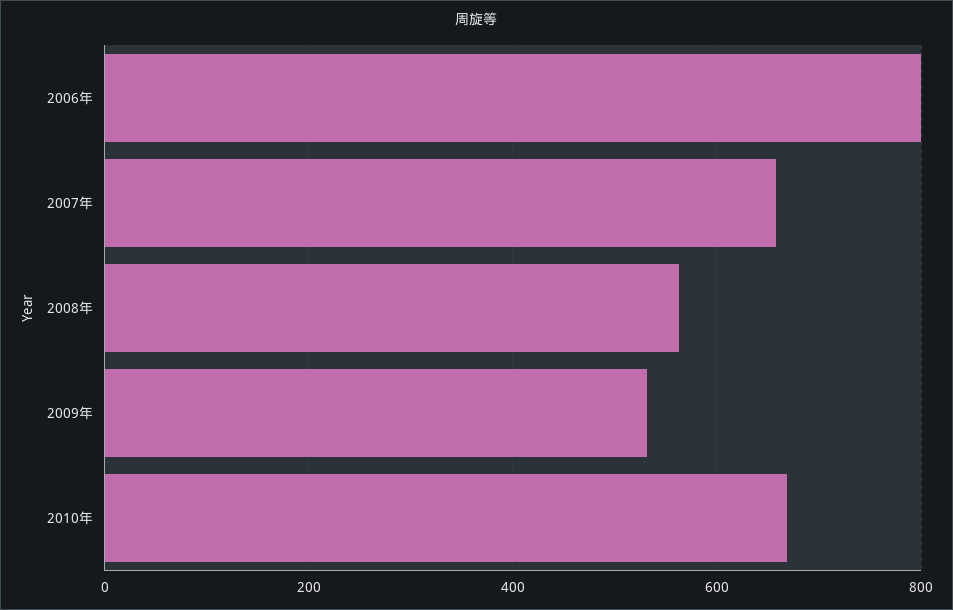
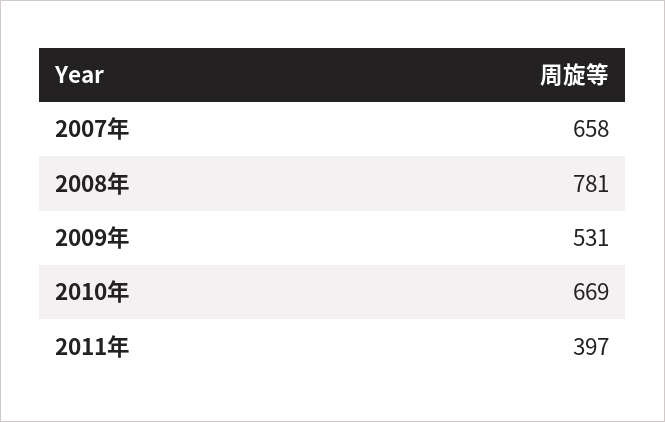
2006年: 800 -> none
2008年: 560 -> 781
2011年: none -> 397

